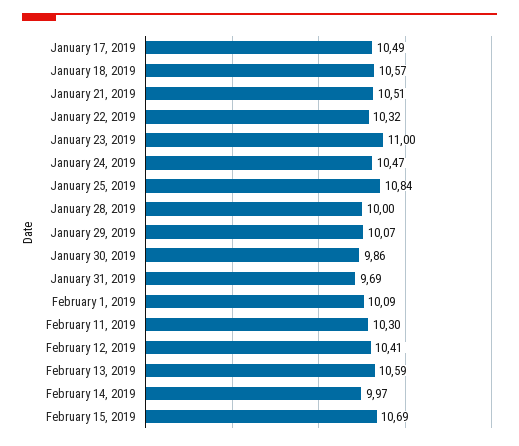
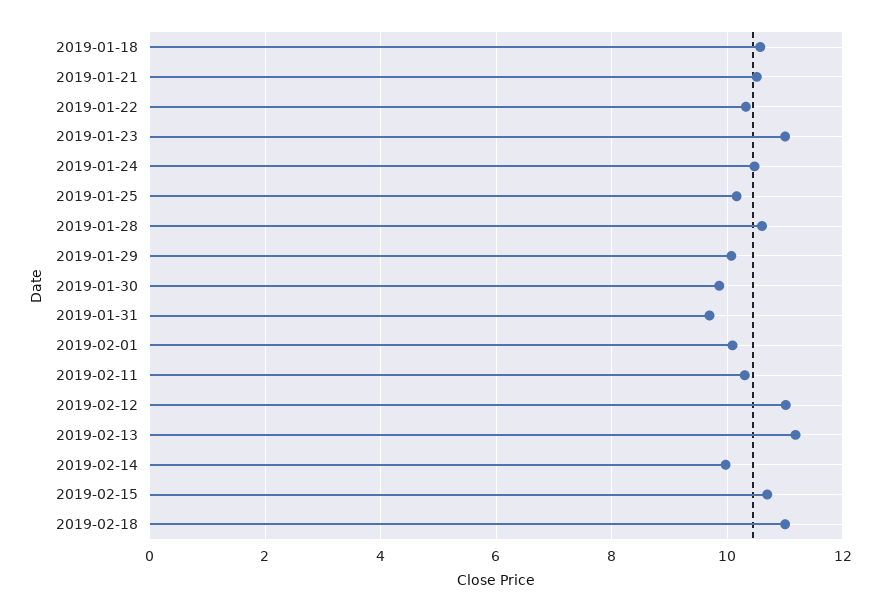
January 17, 2019: 10.49 -> none
January 25, 2019: 10.84 -> 10.2
January 28, 2019: 10 -> 10.6
February 12, 2019: 10.41 -> 11
February 13, 2019: 10.59 -> 11.2
2019-02-18: none -> 11

